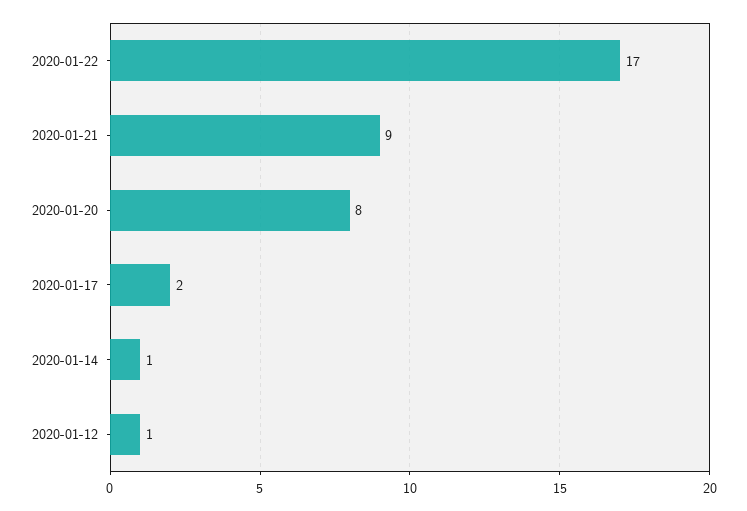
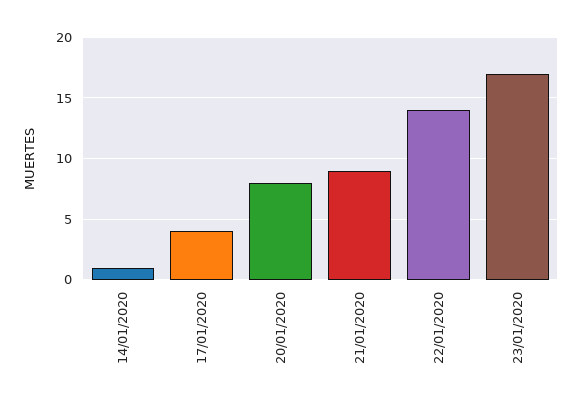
2020-01-22: 17 -> 14
2020-01-17: 2 -> 4
2020-01-12: 1 -> none
23/01/2020: none -> 17

